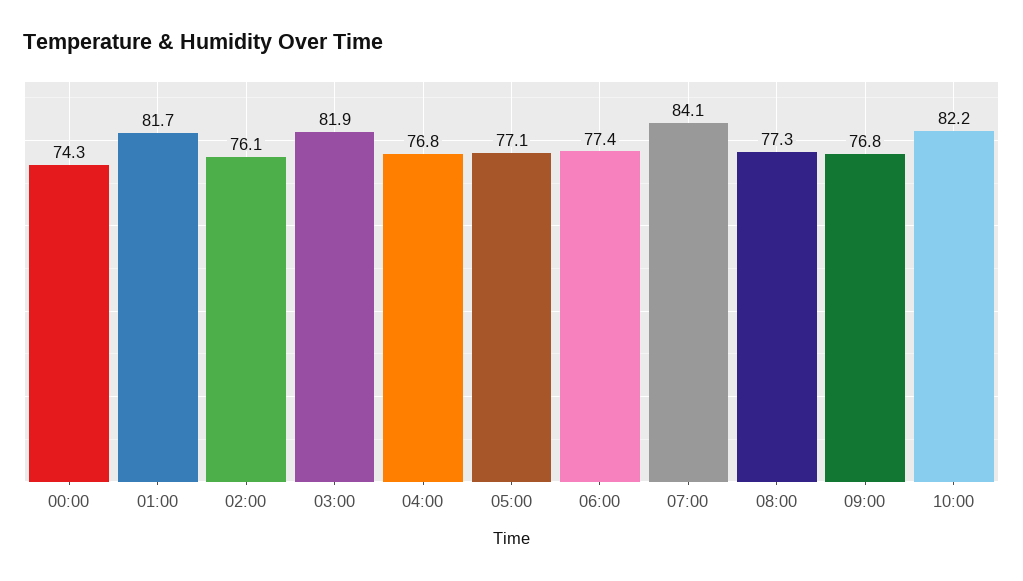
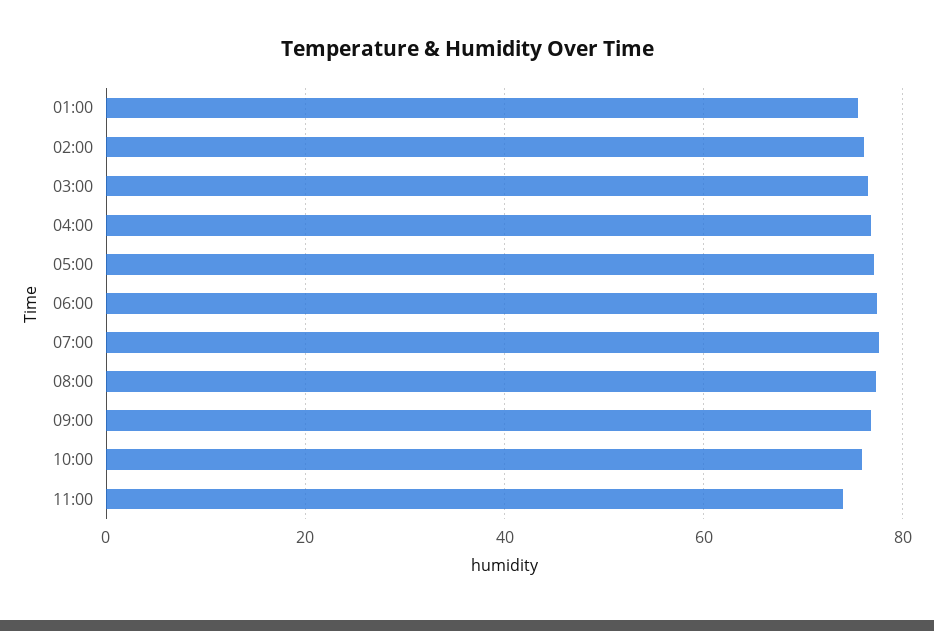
00:00: 74.3 -> none
01:00: 81.7 -> 76
03:00: 81.9 -> 76
07:00: 84.1 -> 78
10:00: 82.2 -> 76
11:00: none -> 74

